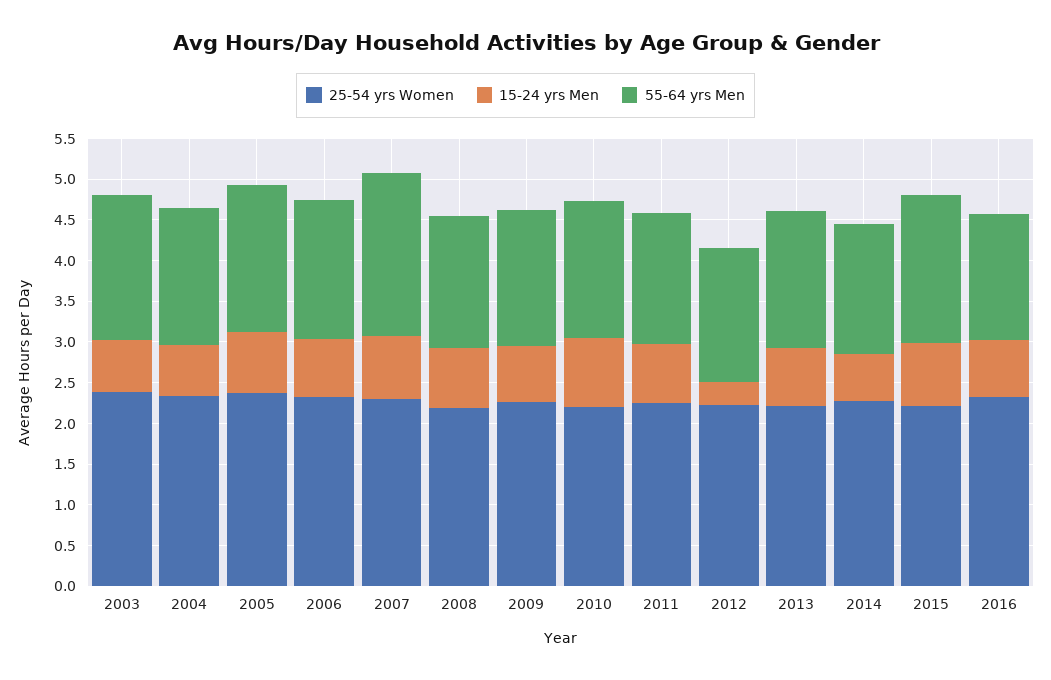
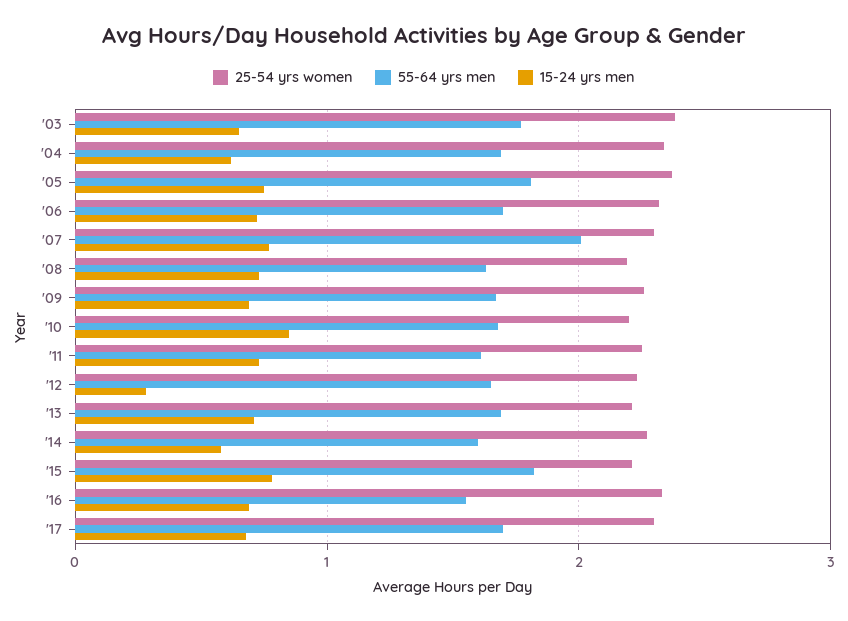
25-54 yrs Women, '17: none -> 2.3
55-64 yrs Men, '17: none -> 1.7
15-24 yrs Men, '17: none -> 0.7

